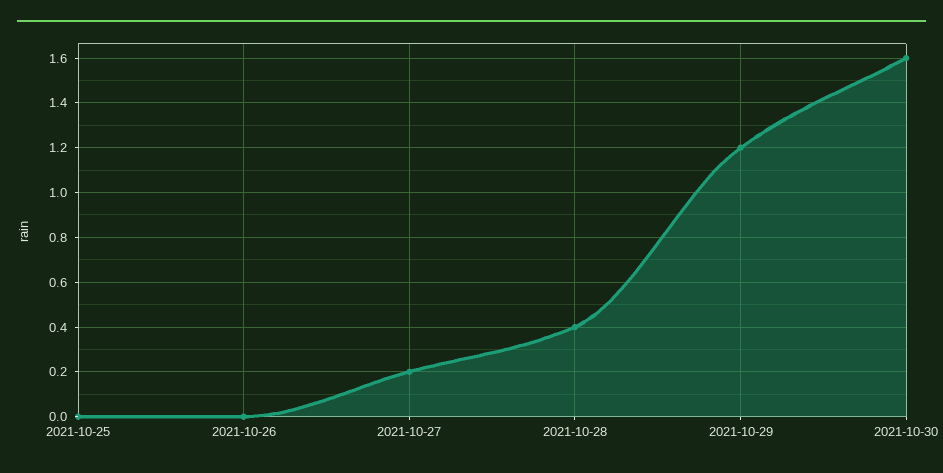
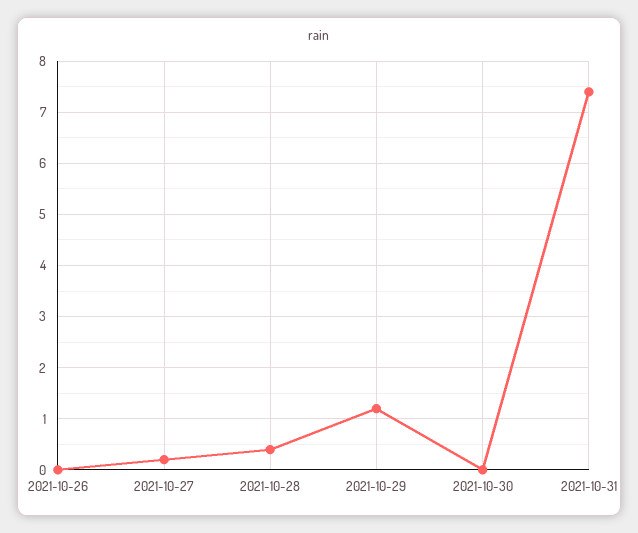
2021-10-25: 0 -> none
2021-10-30: 1.6 -> 0
2021-10-31: none -> 7.5

